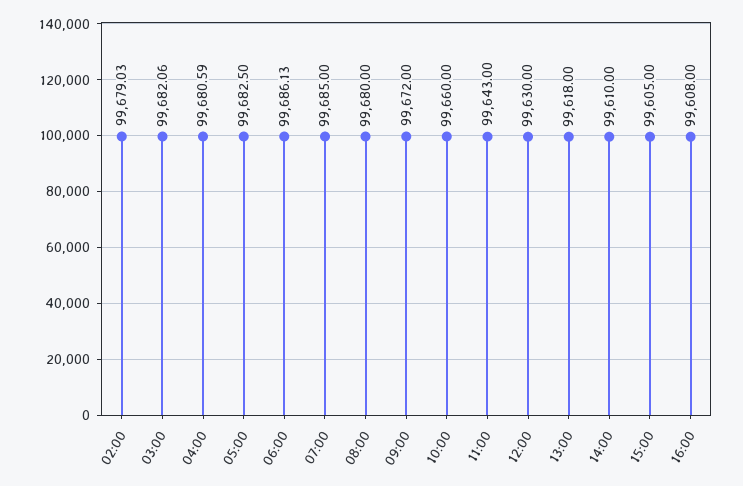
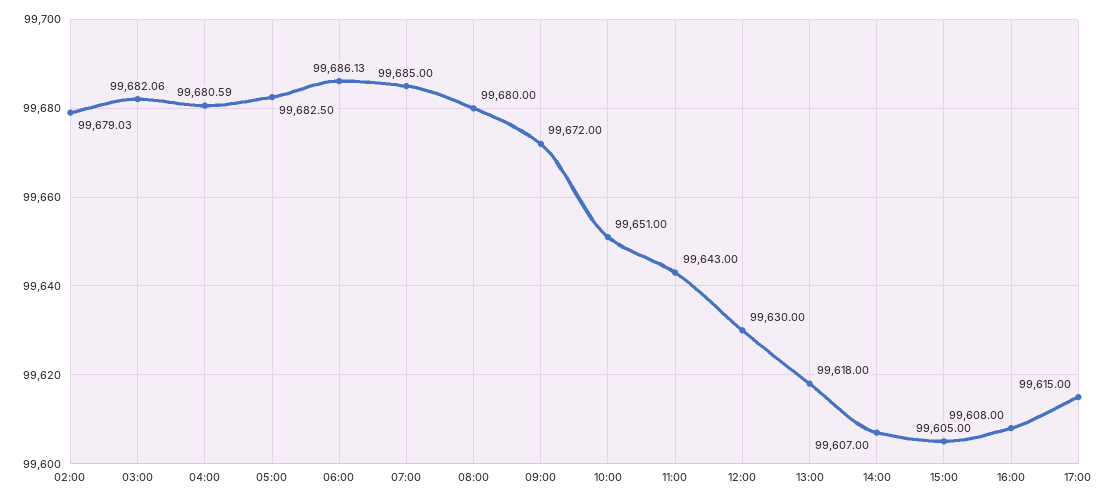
10:00: 99660 -> 99651
14:00: 99610 -> 99607
17:00: none -> 99615

